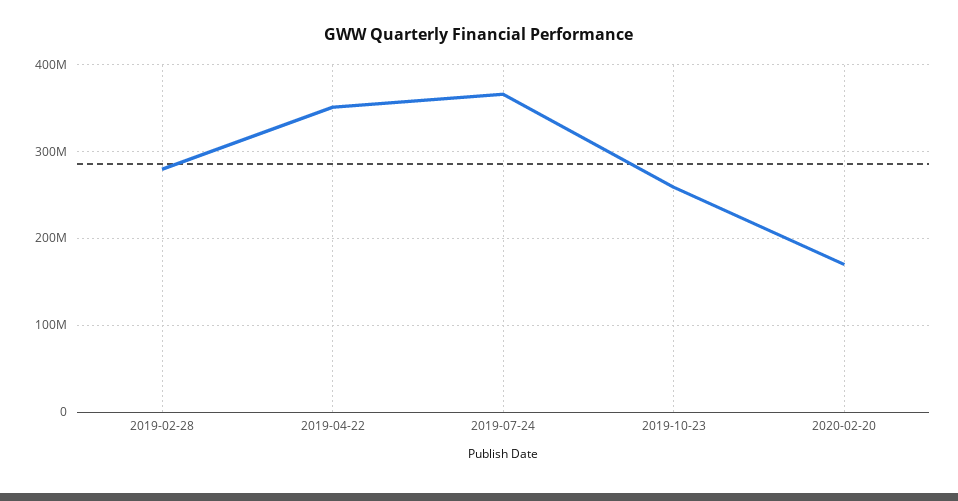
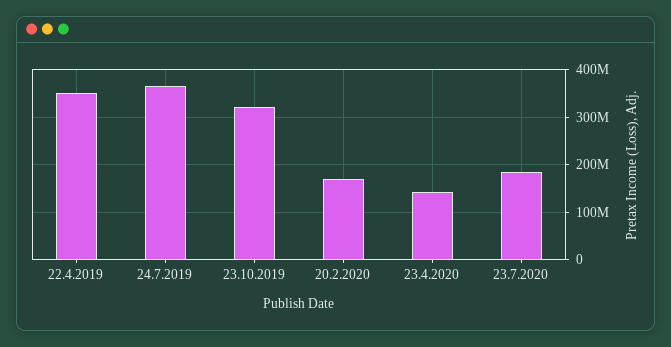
2019-02-28: 280000000 -> none
2019-10-23: 260000000 -> 320000000
23.4.2020: none -> 140000000
23.7.2020: none -> 180000000

